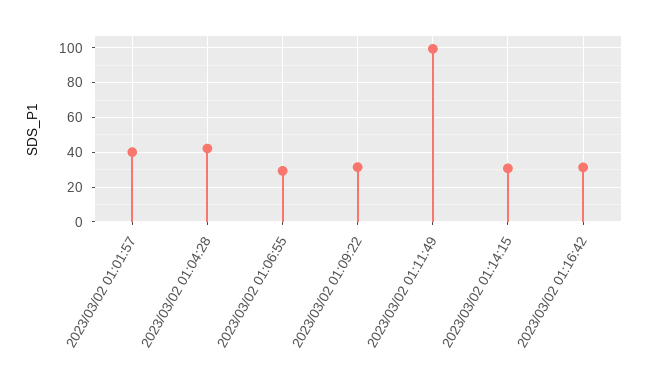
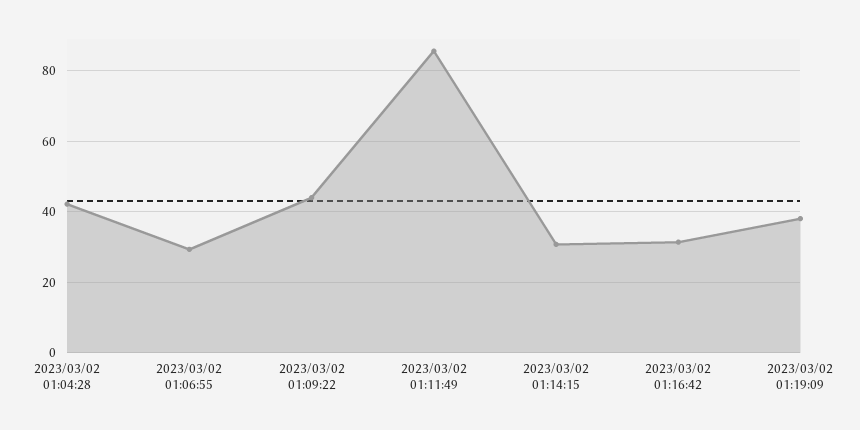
2023/03/02 01:01:57: 40 -> none
2023/03/02 01:09:22: 30 -> 44
2023/03/02 01:11:49: 100 -> 86
2023/03/02 01:19:09: none -> 38

